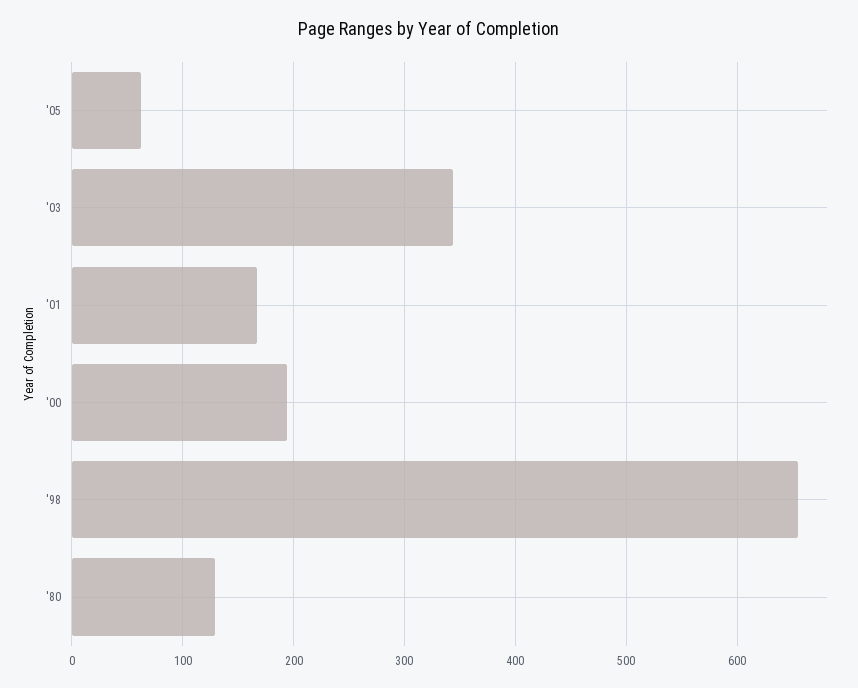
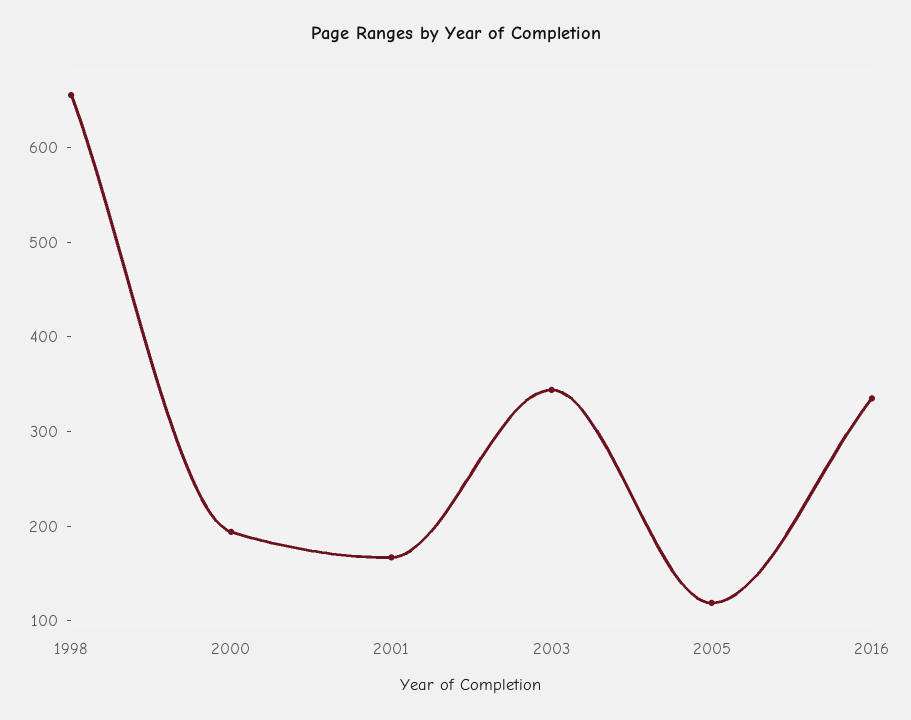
'05: 60 -> 120
'80: 130 -> none
2016: none -> 340

